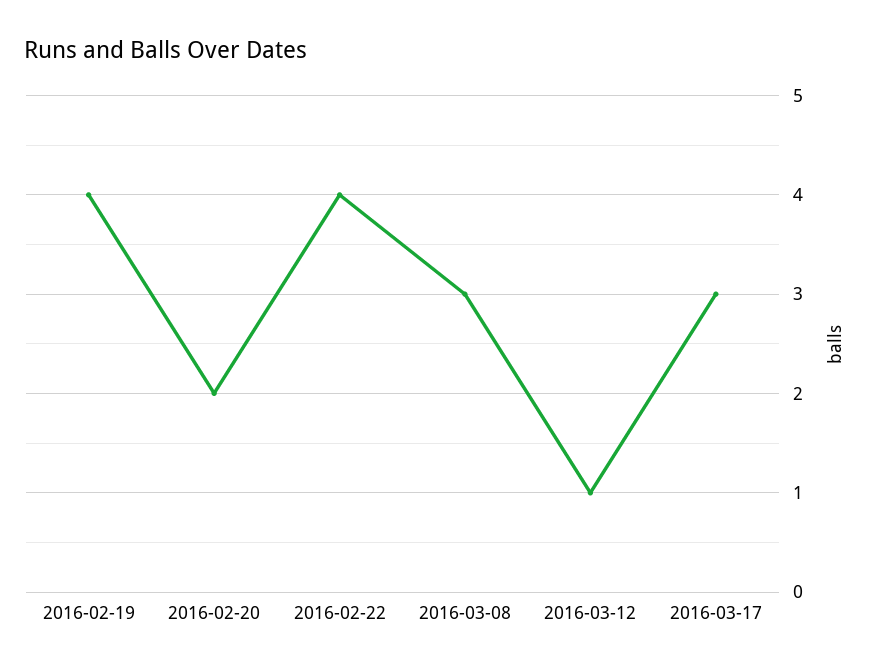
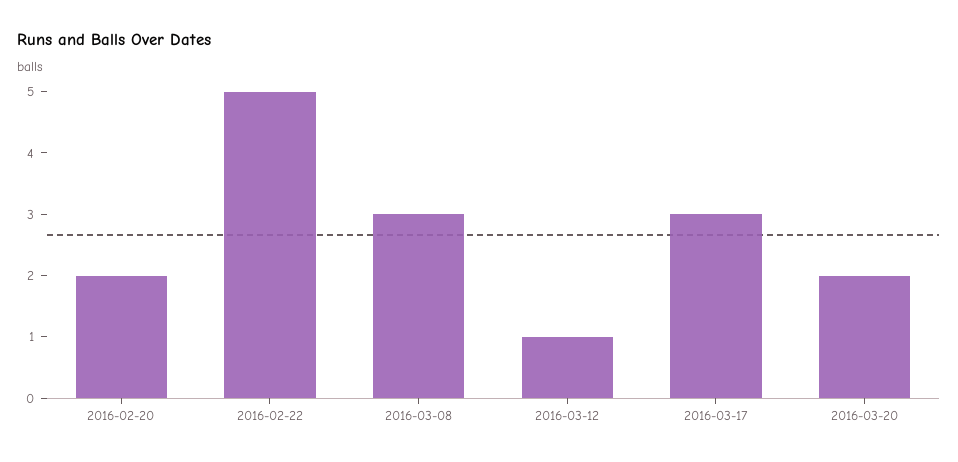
2016-02-19: 4 -> none
2016-02-22: 4 -> 5
2016-03-20: none -> 2

